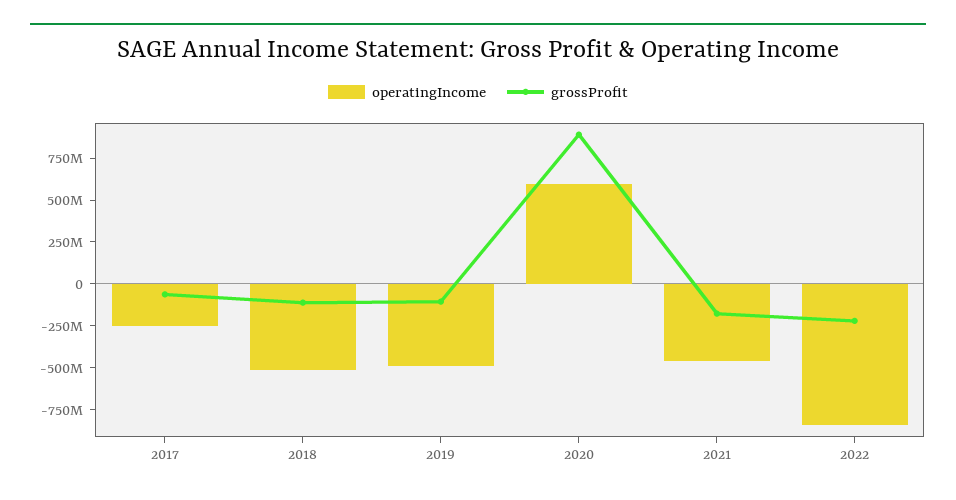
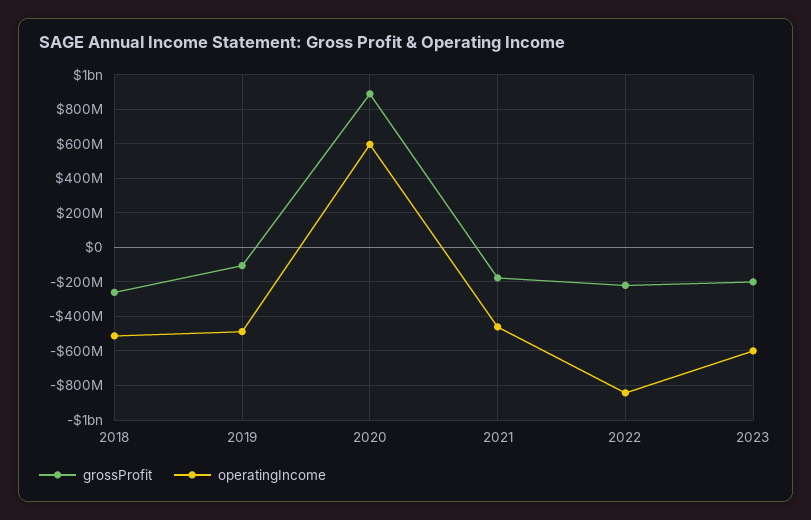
operatingIncome, 2017: -250000000 -> none
grossProfit, 2017: -50000000 -> none
grossProfit, 2018: -100000000 -> -250000000
grossProfit, 2023: none -> -200000000
operatingIncome, 2023: none -> -600000000

